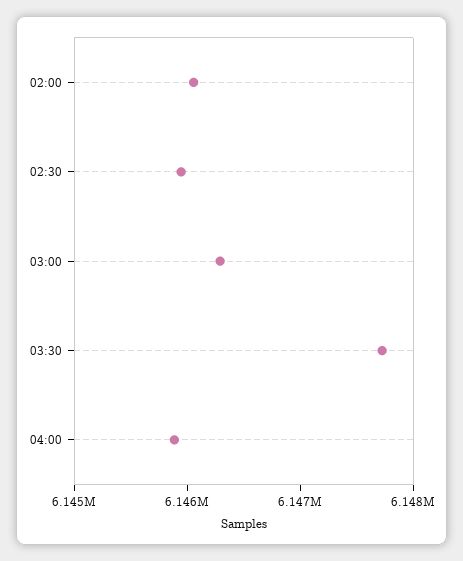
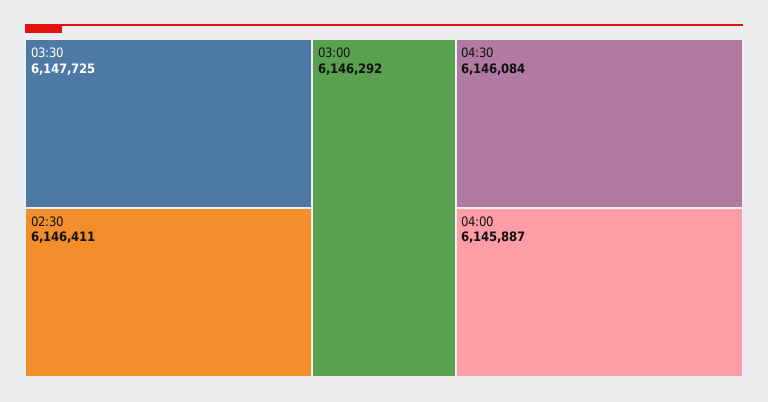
02:00: 6146000 -> none
02:30: 6146000 -> 6146411
04:30: none -> 6146084

